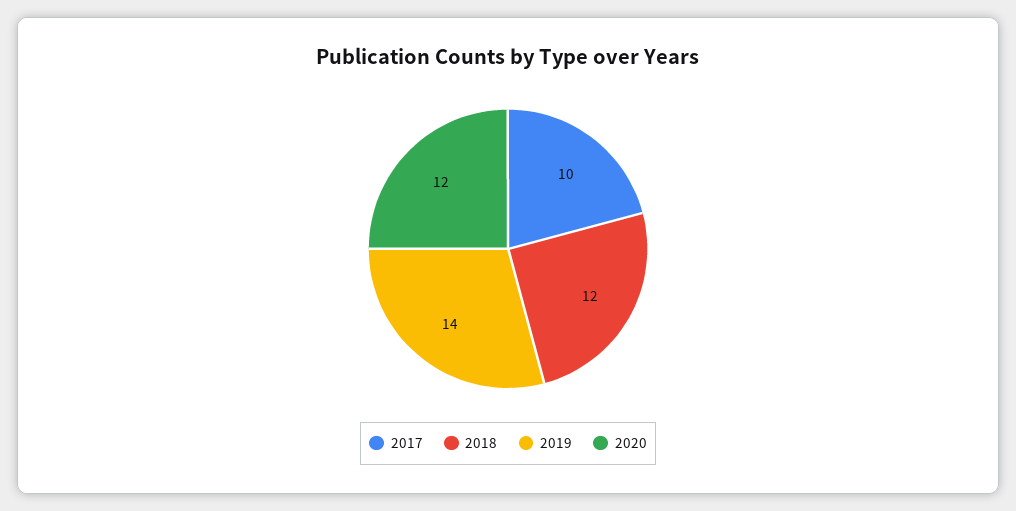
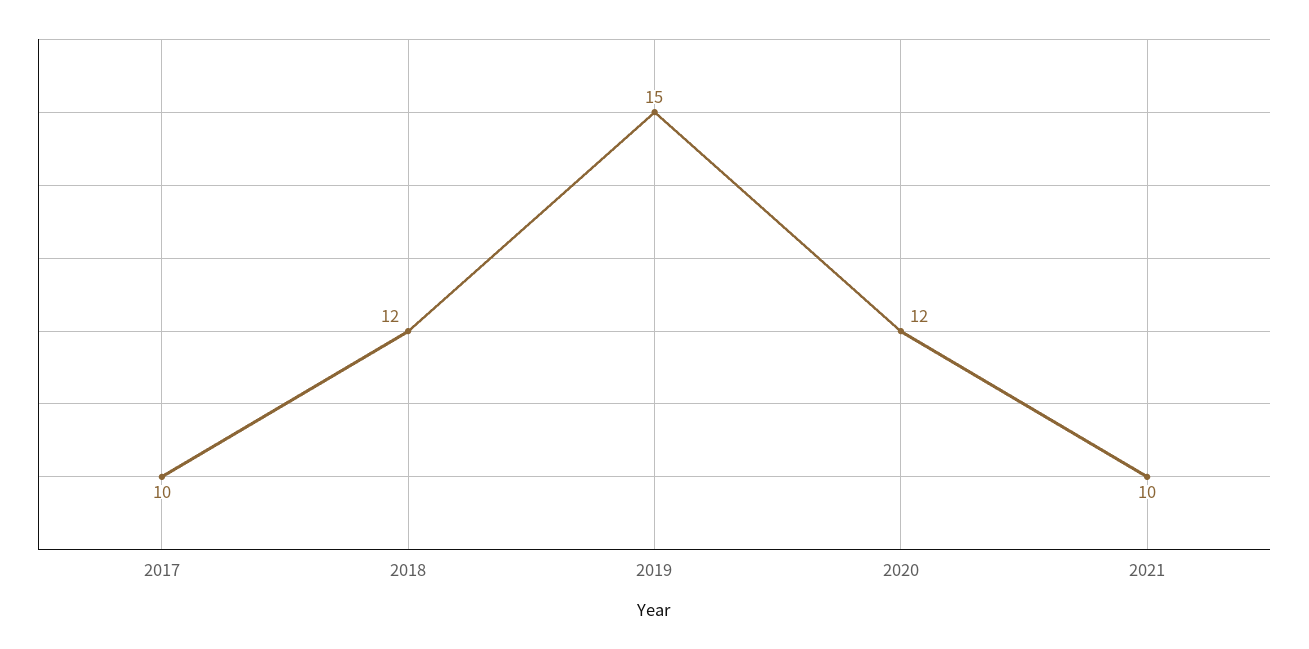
2019: 14 -> 15
2021: none -> 10

